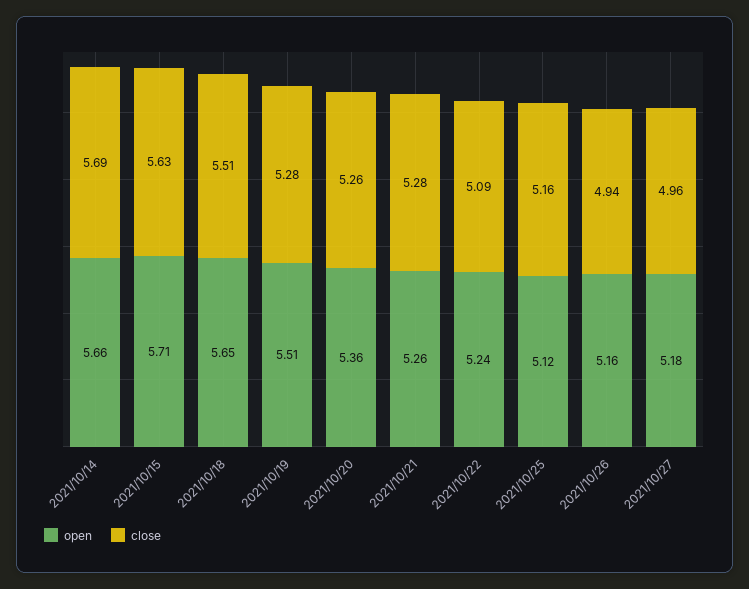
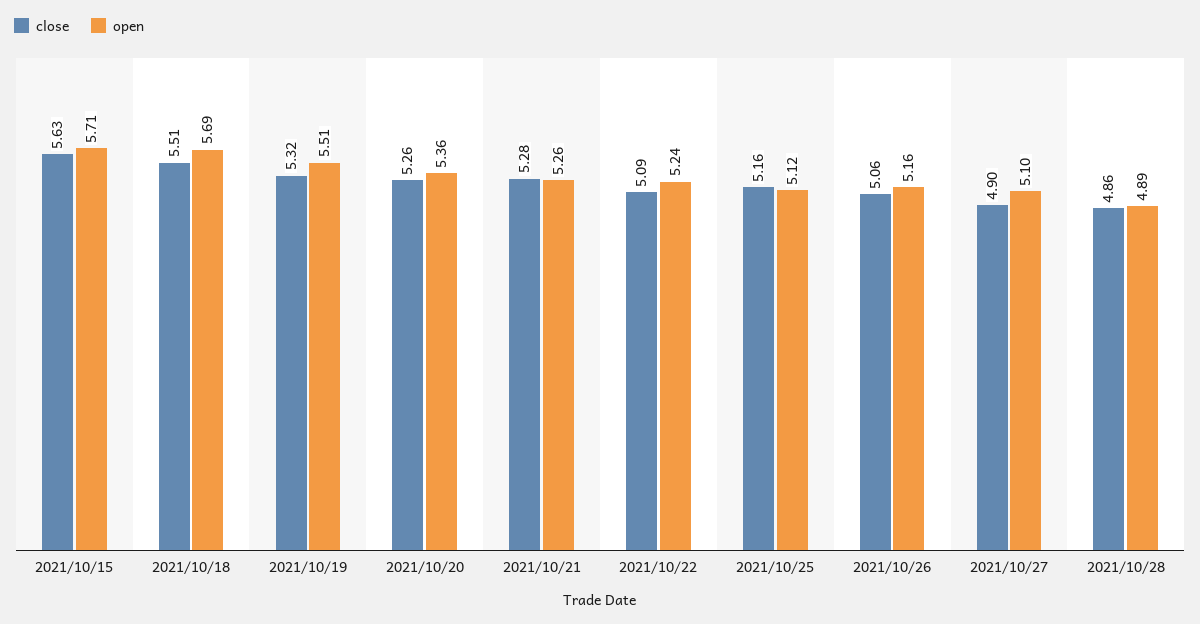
open, 2021/10/14: 5.66 -> none
close, 2021/10/14: 5.69 -> none
open, 2021/10/18: 5.65 -> 5.69
close, 2021/10/19: 5.28 -> 5.32
close, 2021/10/26: 4.94 -> 5.06
open, 2021/10/27: 5.18 -> 5.1
close, 2021/10/27: 4.96 -> 4.9
close, 2021/10/28: none -> 4.86
open, 2021/10/28: none -> 4.89

